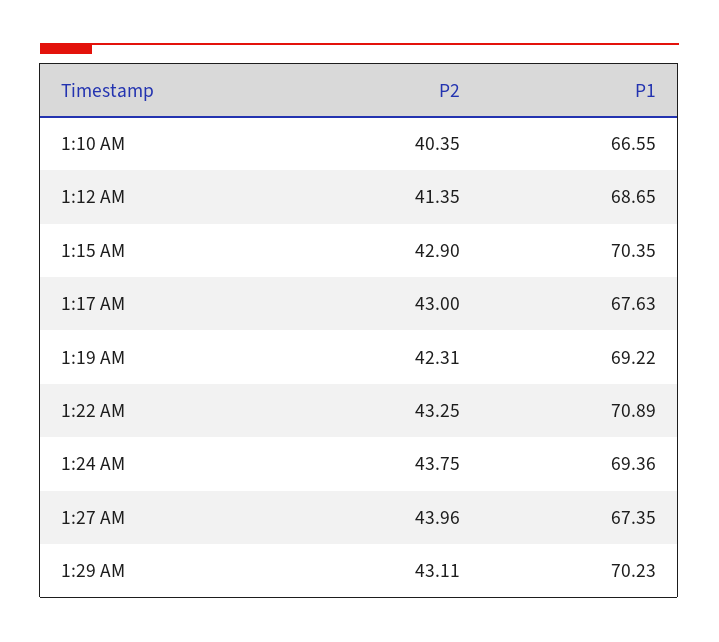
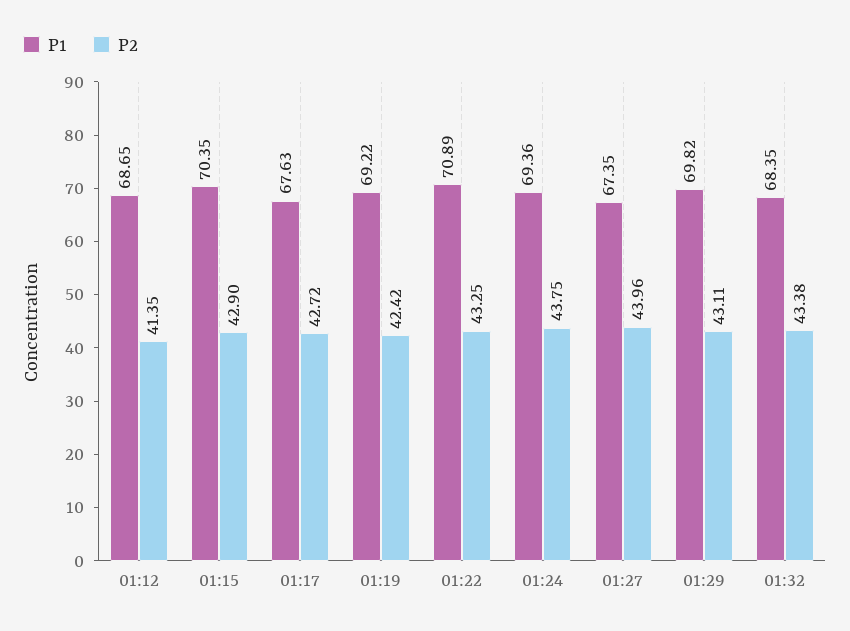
P2, 1:10 AM: 40.35 -> none
P1, 1:10 AM: 66.55 -> none
P2, 1:17 AM: 43 -> 42.72
P2, 1:19 AM: 42.31 -> 42.42
P1, 1:29 AM: 70.23 -> 69.82
P1, 01:32: none -> 68.35
P2, 01:32: none -> 43.38

